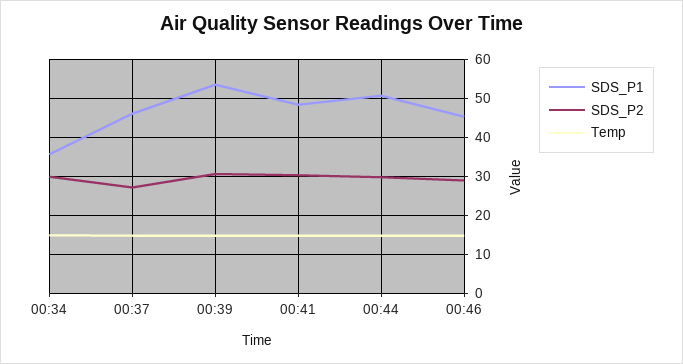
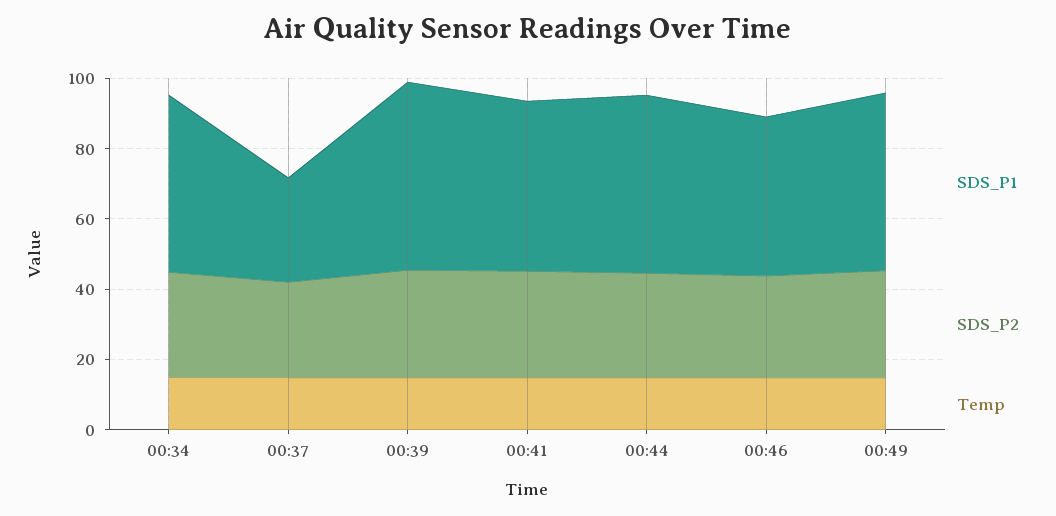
SDS_P1, 00:34: 36 -> 50
SDS_P1, 00:37: 46 -> 30
SDS_P1, 00:49: none -> 50
SDS_P2, 00:49: none -> 30
Temp, 00:49: none -> 15

